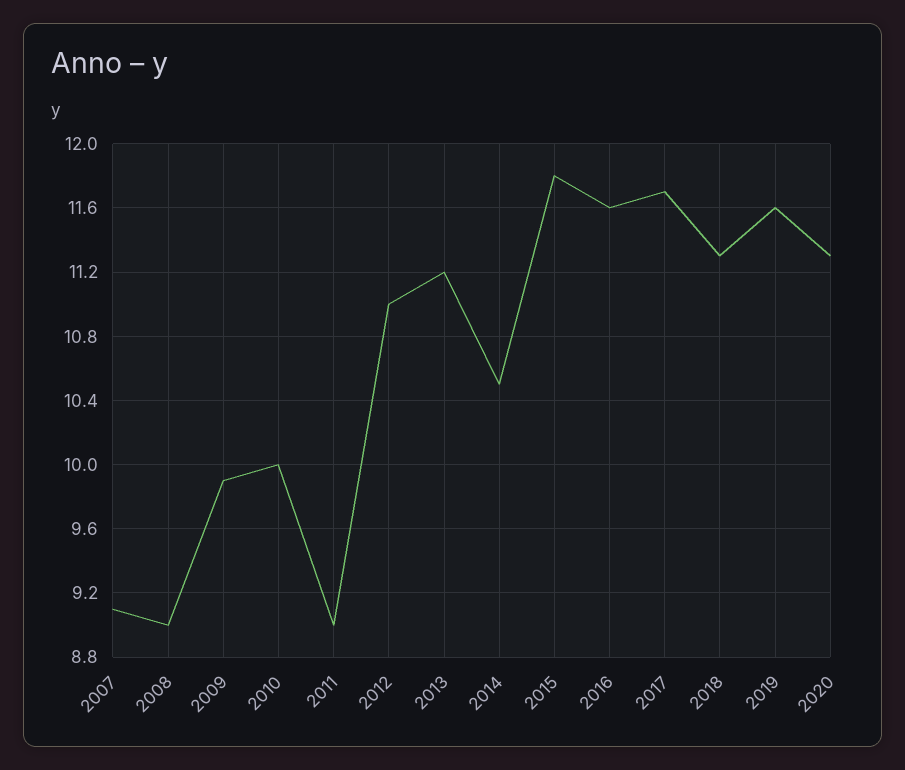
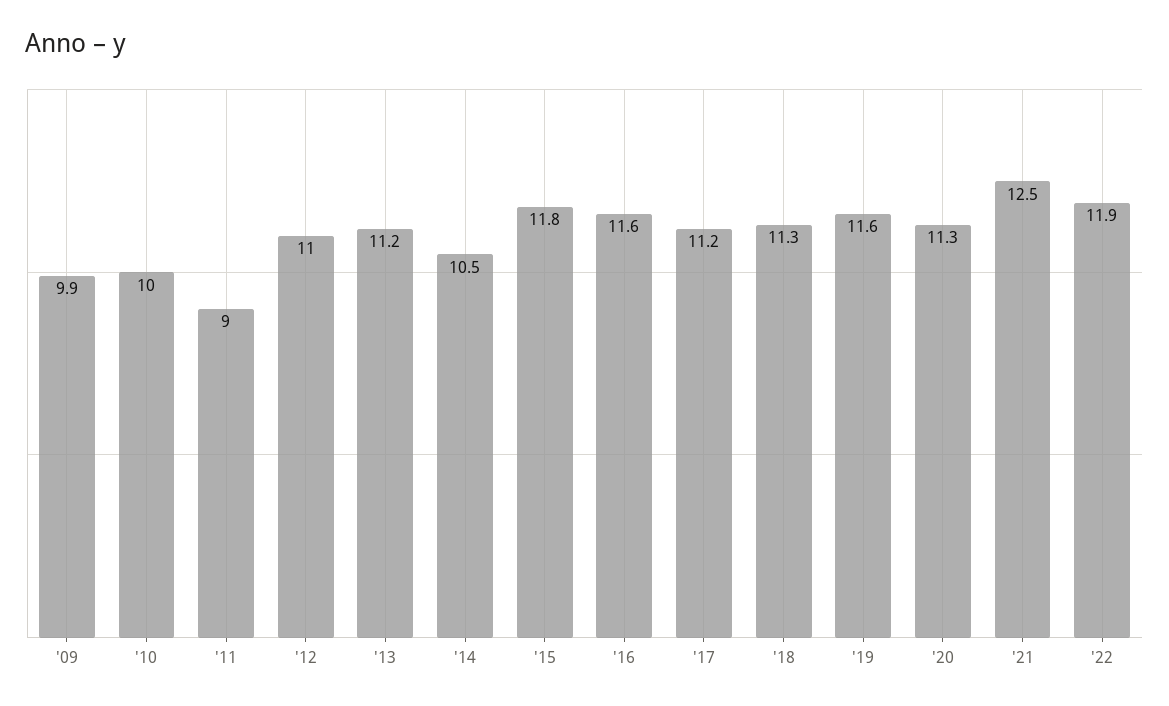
2007: 9.1 -> none
2008: 9 -> none
2017: 11.7 -> 11.2
'21: none -> 12.5
'22: none -> 11.9

